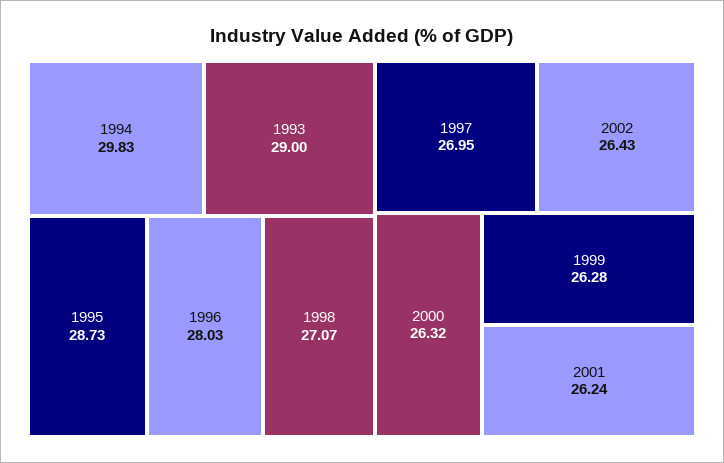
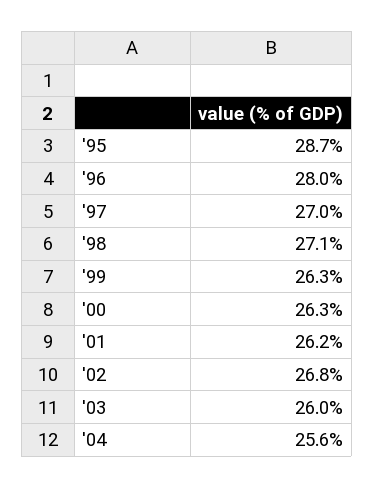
1994: 29.83 -> none
1993: 29 -> none
2002: 26.43 -> 26.8
'03: none -> 26
'04: none -> 25.6

